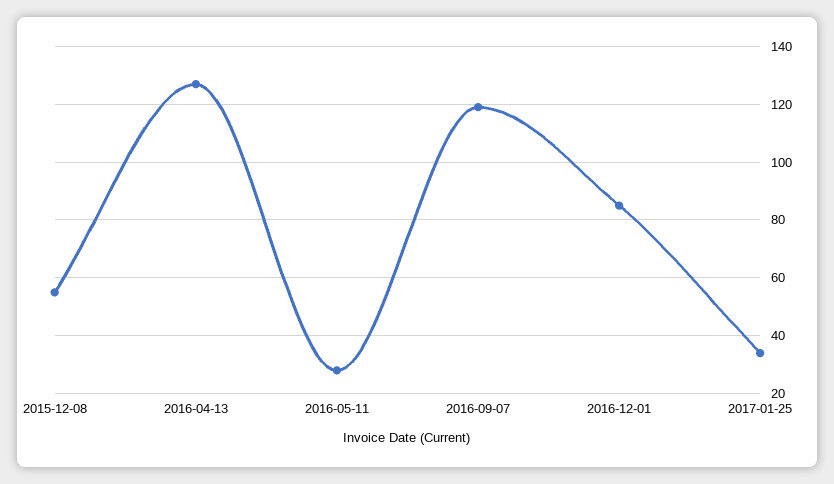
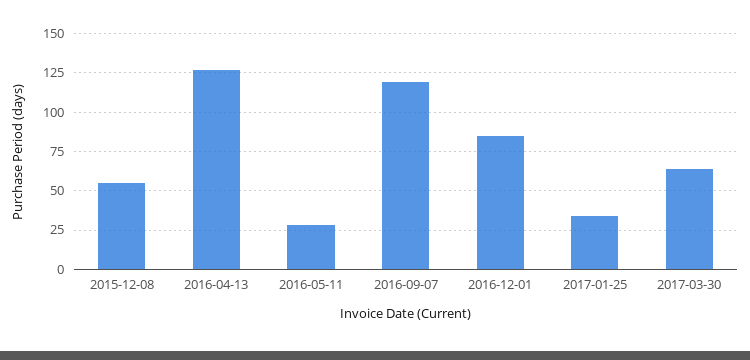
2017-03-30: none -> 65

